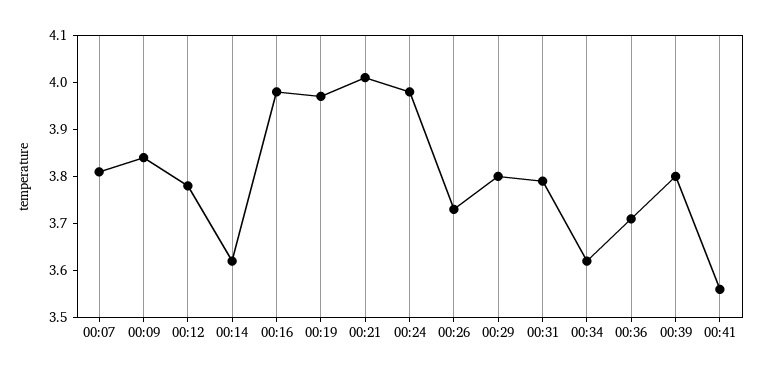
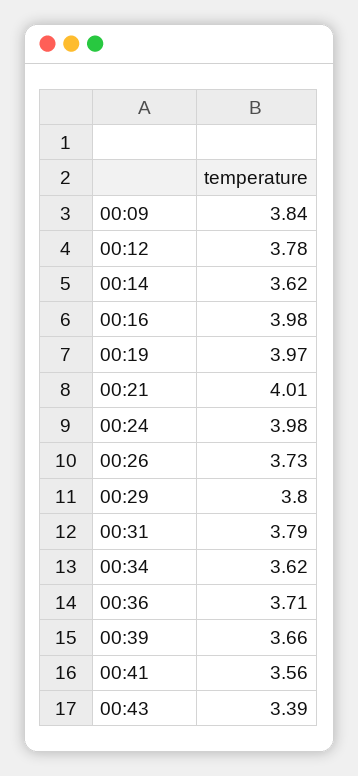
00:07: 3.8 -> none
00:39: 3.8 -> 3.66
00:43: none -> 3.39

